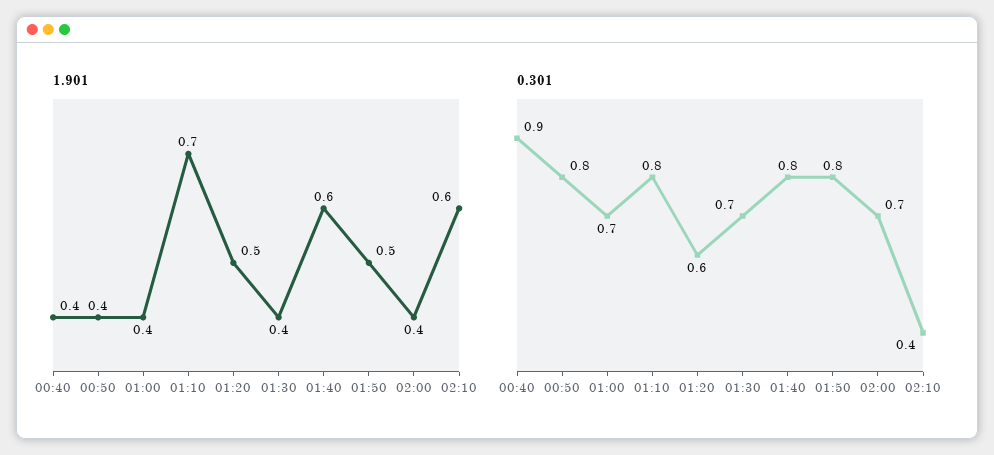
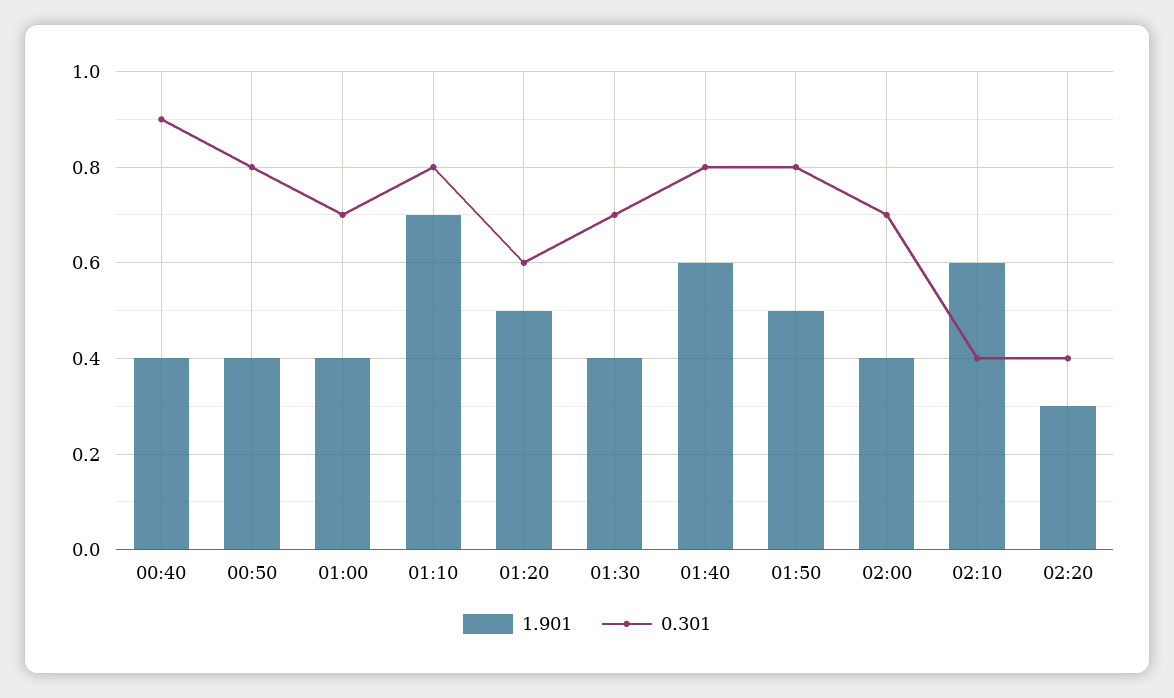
1.901, 02:20: none -> 0.3
0.301, 02:20: none -> 0.4

